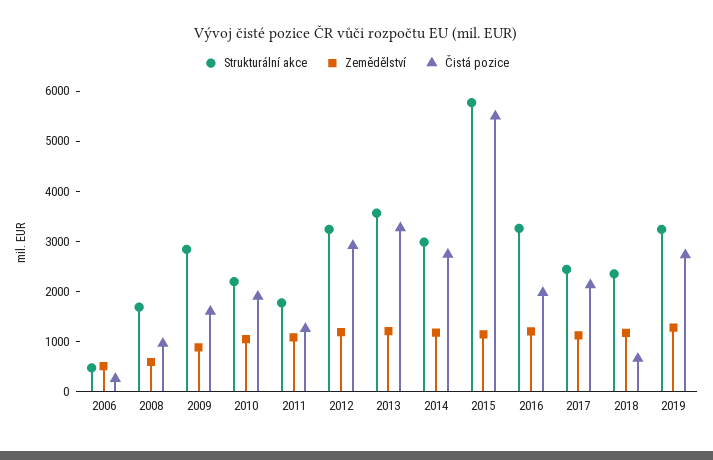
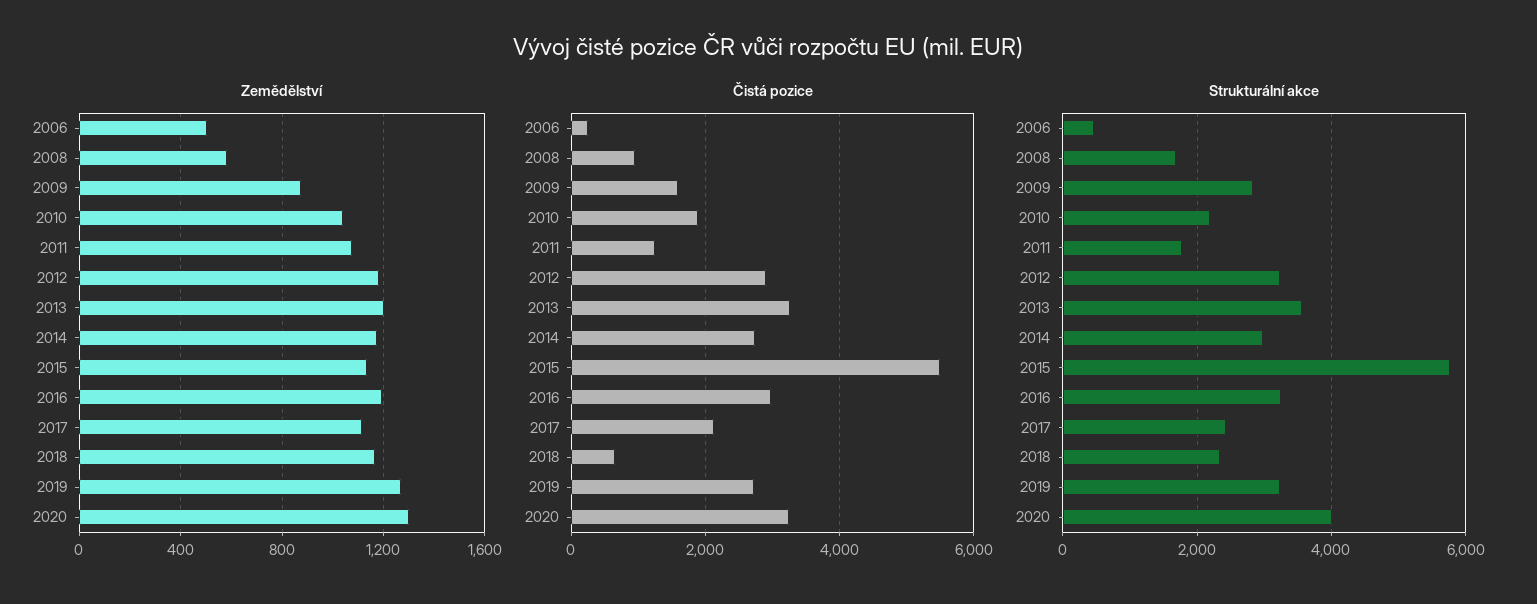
Čistá pozice, 2016: 2000 -> 3000
Zemědělství, 2020: none -> 1300
Čistá pozice, 2020: none -> 3200
Strukturální akce, 2020: none -> 4000

